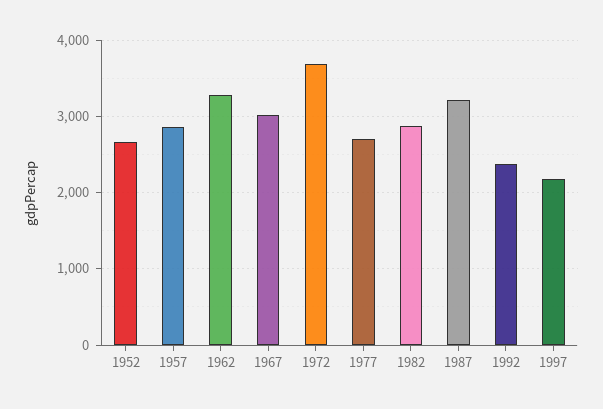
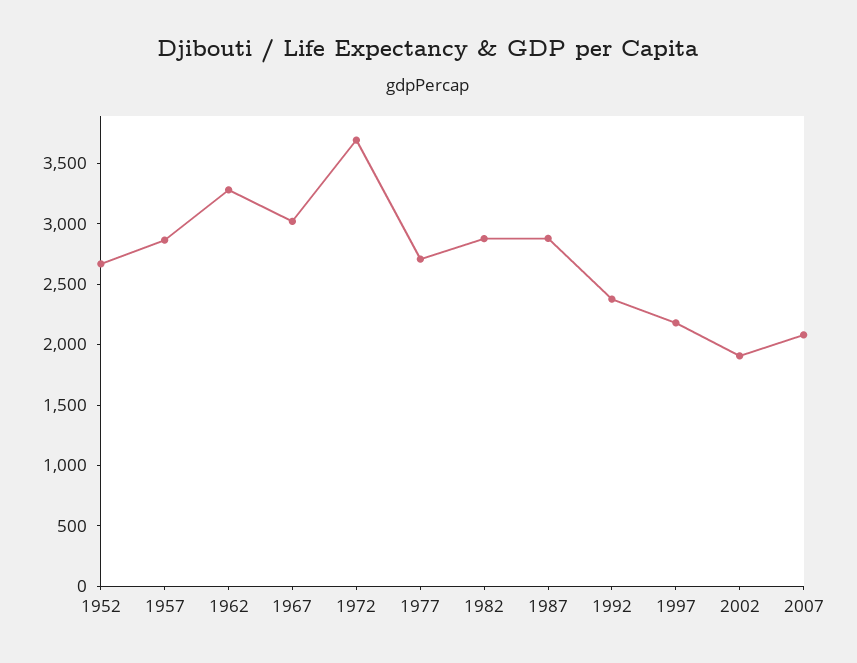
1987: 3200 -> 2900
2002: none -> 1900
2007: none -> 2100

